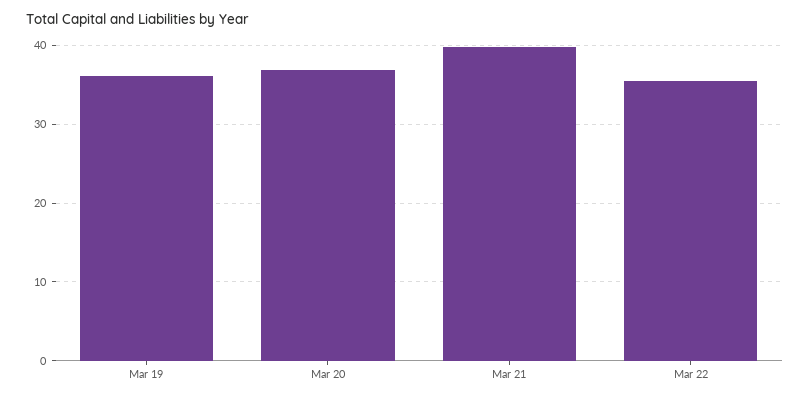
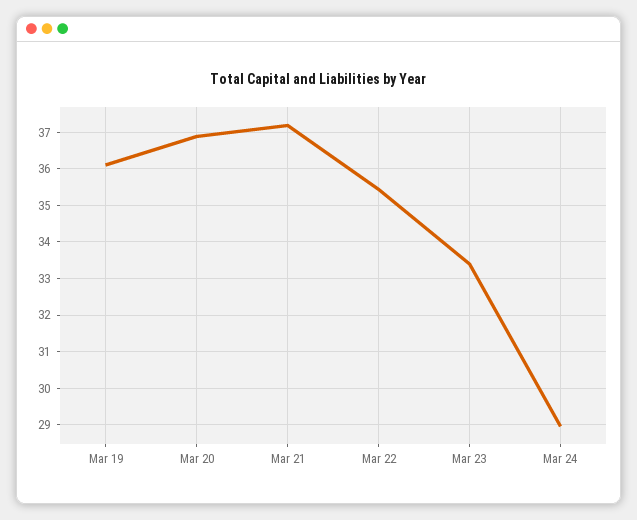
Mar 21: 40 -> 37.2
Mar 23: none -> 33.4
Mar 24: none -> 29

